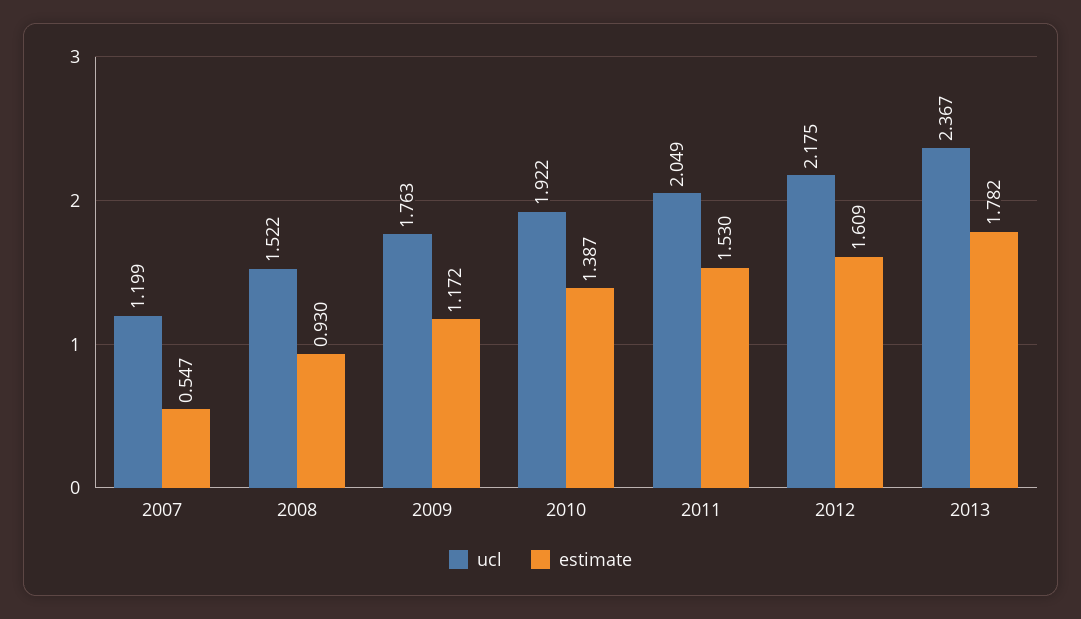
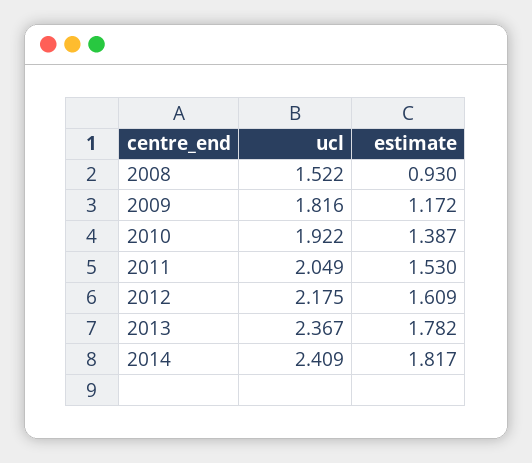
ucl, 2007: 1.199 -> none
estimate, 2007: 0.547 -> none
ucl, 2009: 1.763 -> 1.816
ucl, 2014: none -> 2.409
estimate, 2014: none -> 1.817

